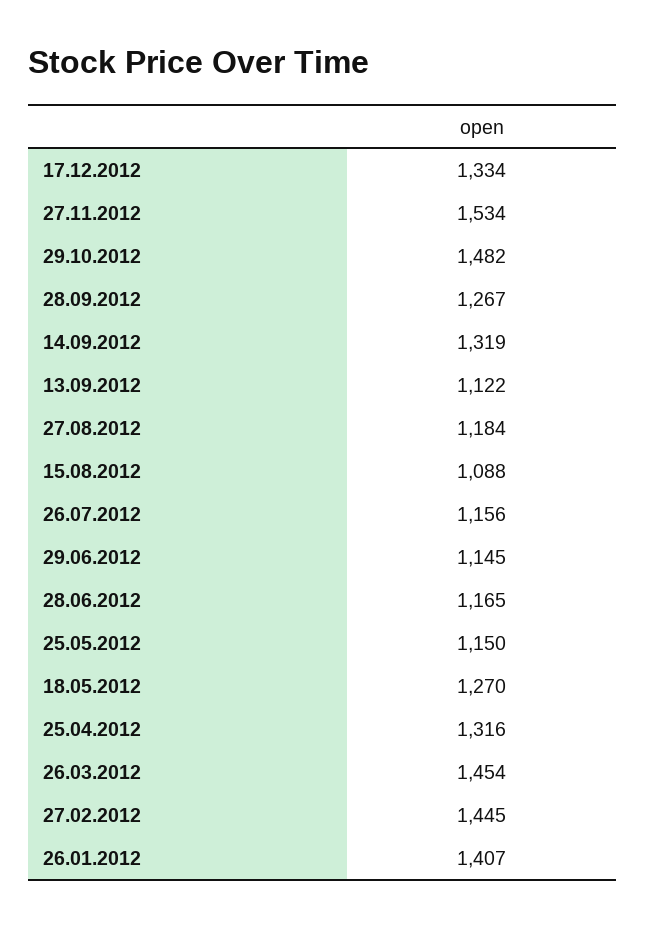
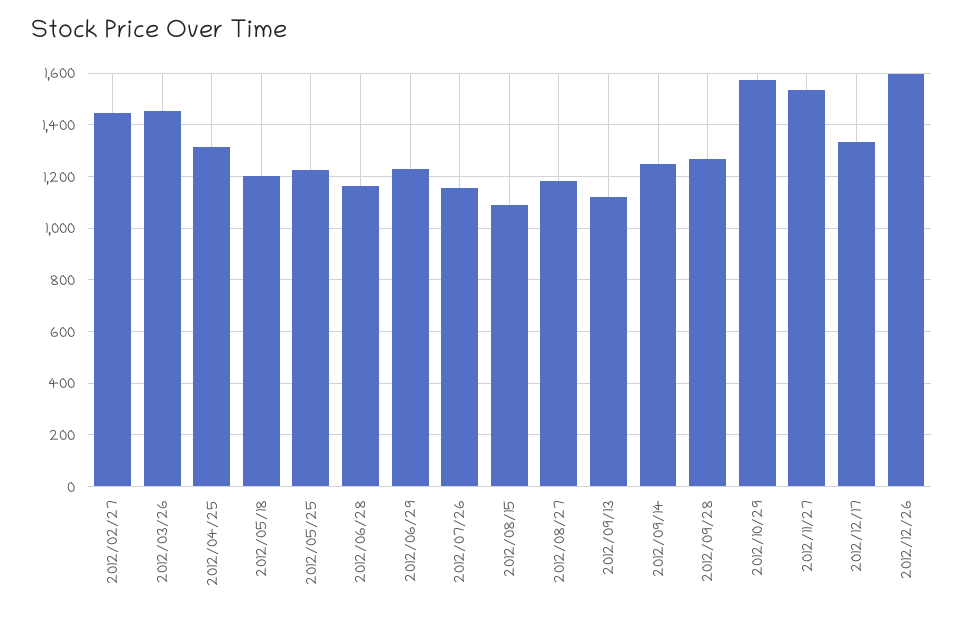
29.10.2012: 1482 -> 1575
14.09.2012: 1319 -> 1250
29.06.2012: 1145 -> 1225
25.05.2012: 1150 -> 1225
18.05.2012: 1270 -> 1200
26.01.2012: 1407 -> none
2012/12/26: none -> 1600

